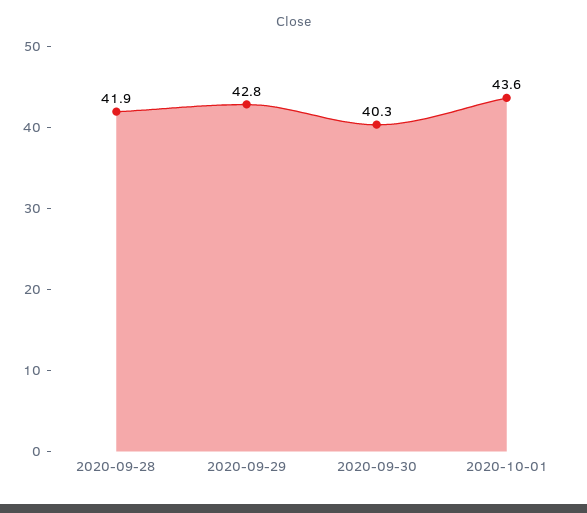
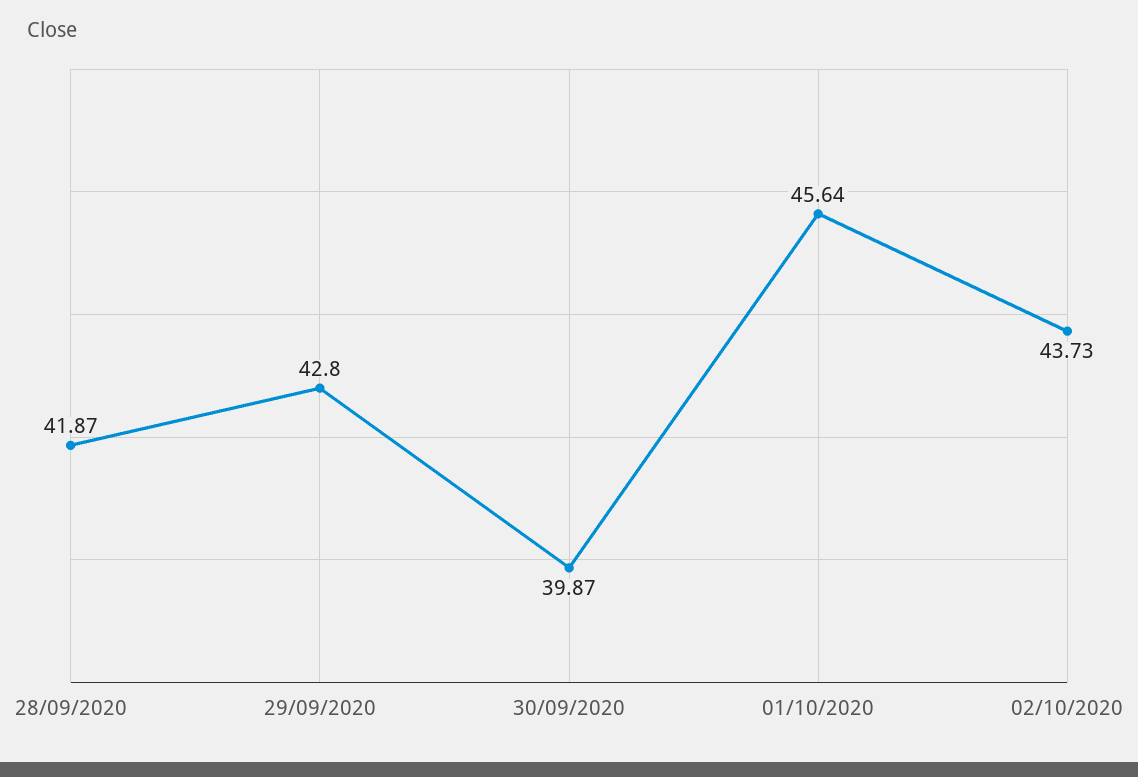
2020-09-30: 40.3 -> 39.87
2020-10-01: 43.6 -> 45.64
02/10/2020: none -> 43.73

